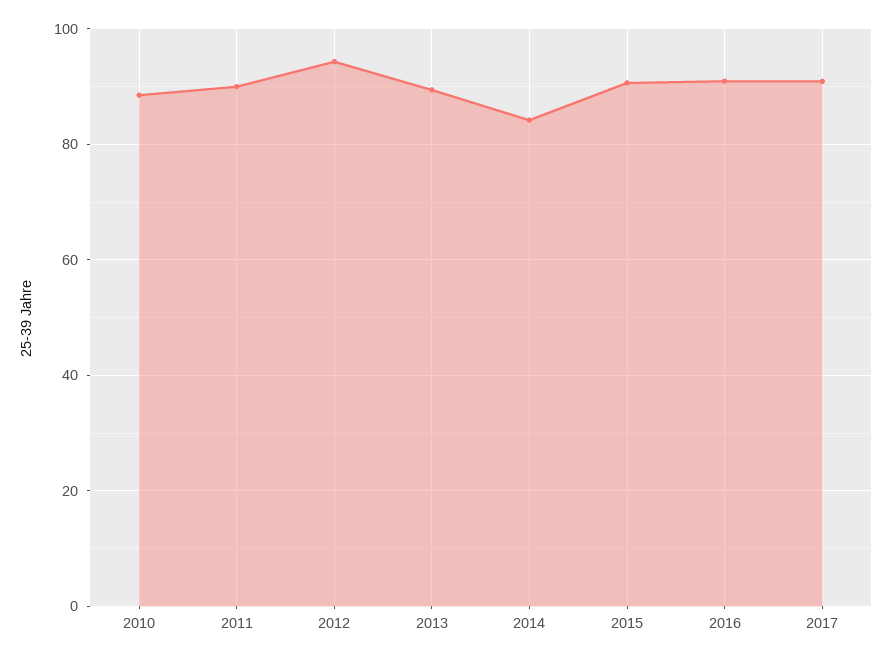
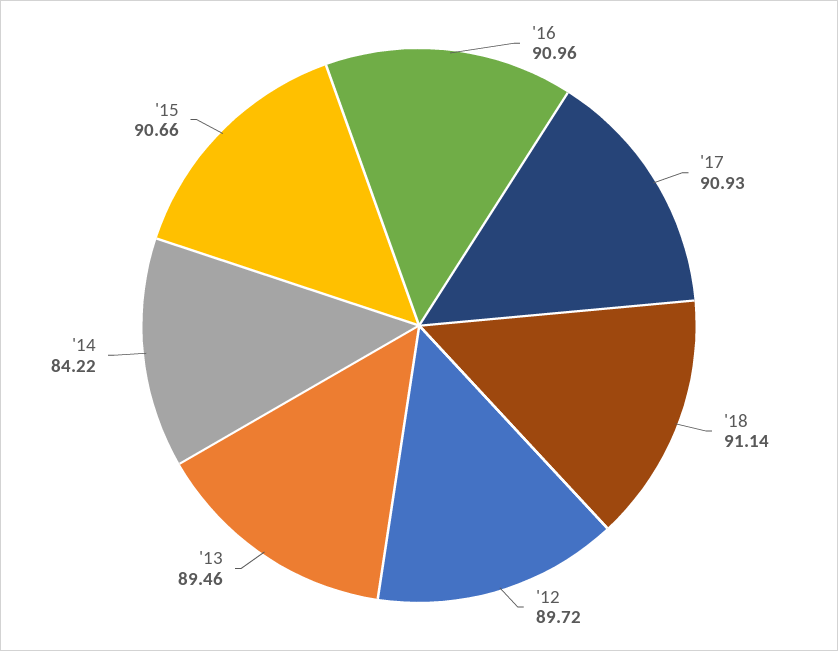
2010: 88 -> none
2011: 90 -> none
2012: 94 -> 89.72
'18: none -> 91.14

